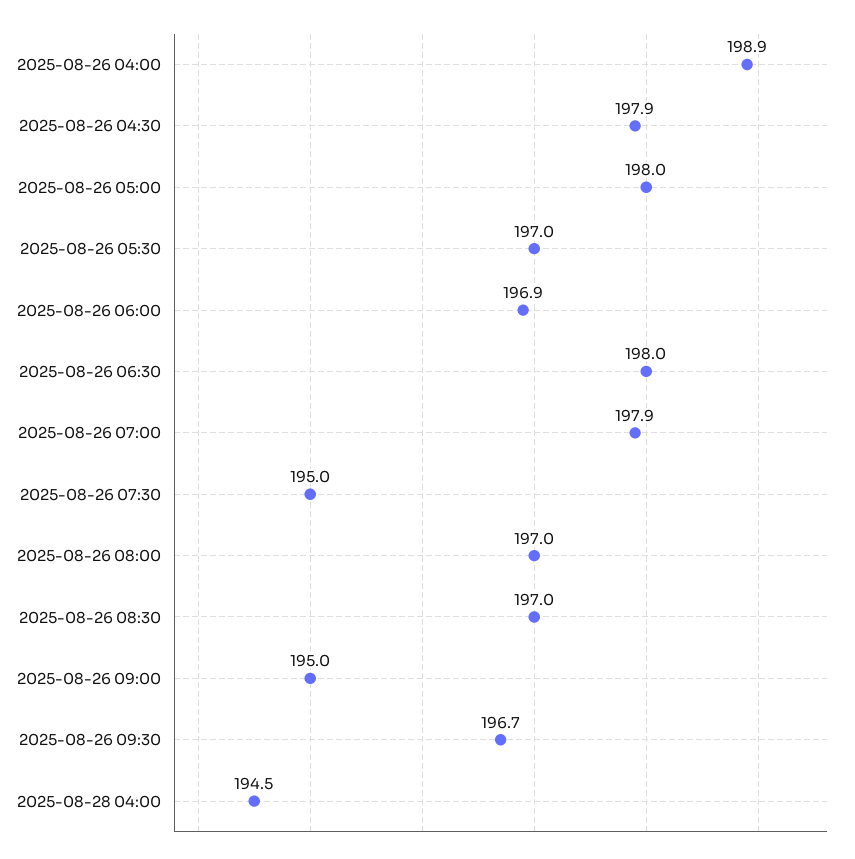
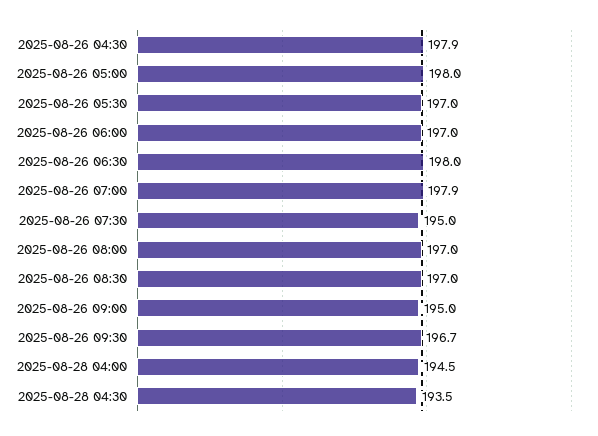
2025-08-26 04:00: 198.9 -> none
2025-08-26 06:00: 196.9 -> 197
2025-08-28 04:30: none -> 193.5

